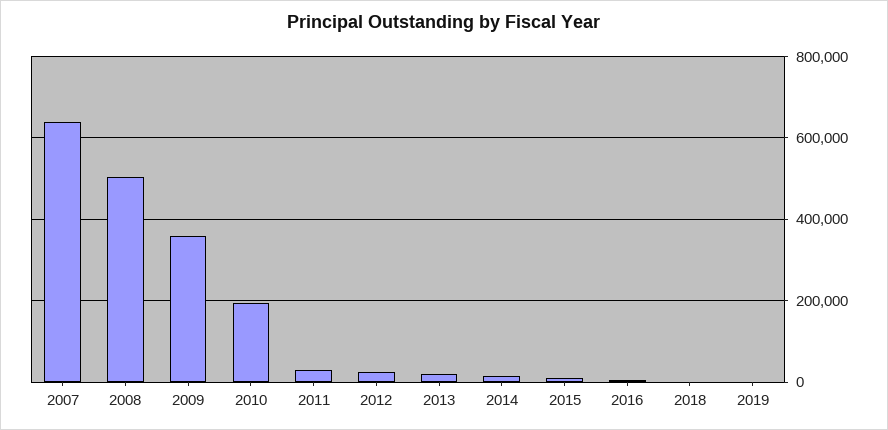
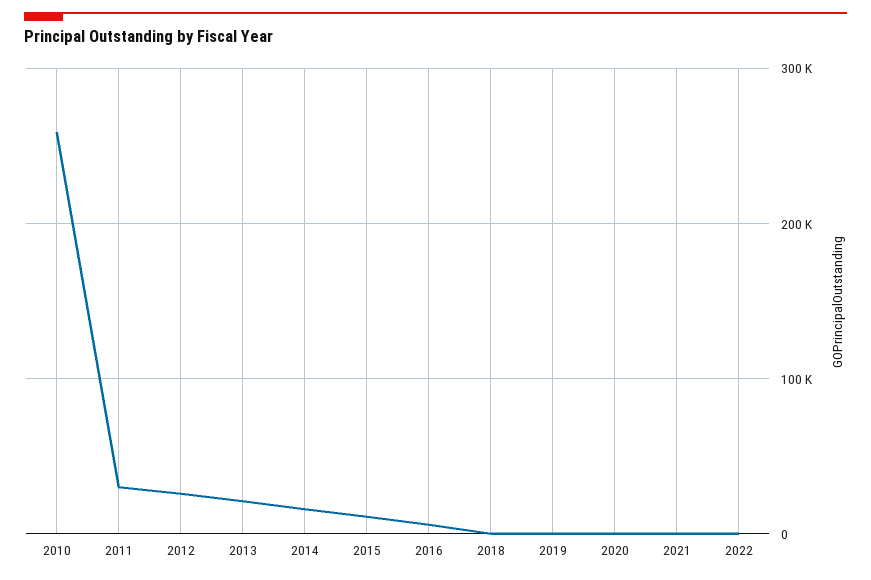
2007: 640000 -> none
2008: 500000 -> none
2009: 360000 -> none
2010: 200000 -> 260000
2020: none -> 0
2021: none -> 0
2022: none -> 0

